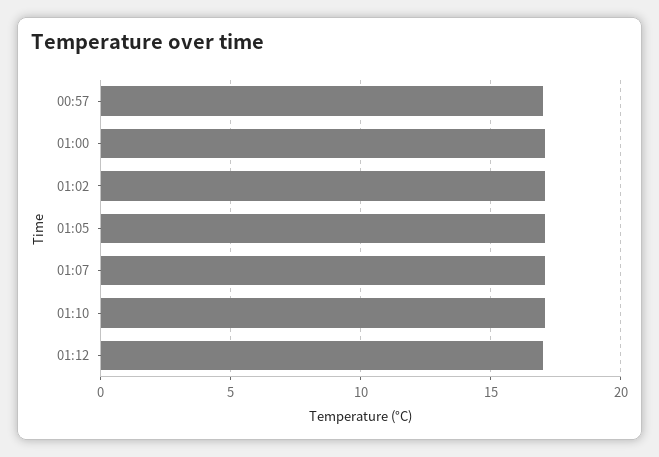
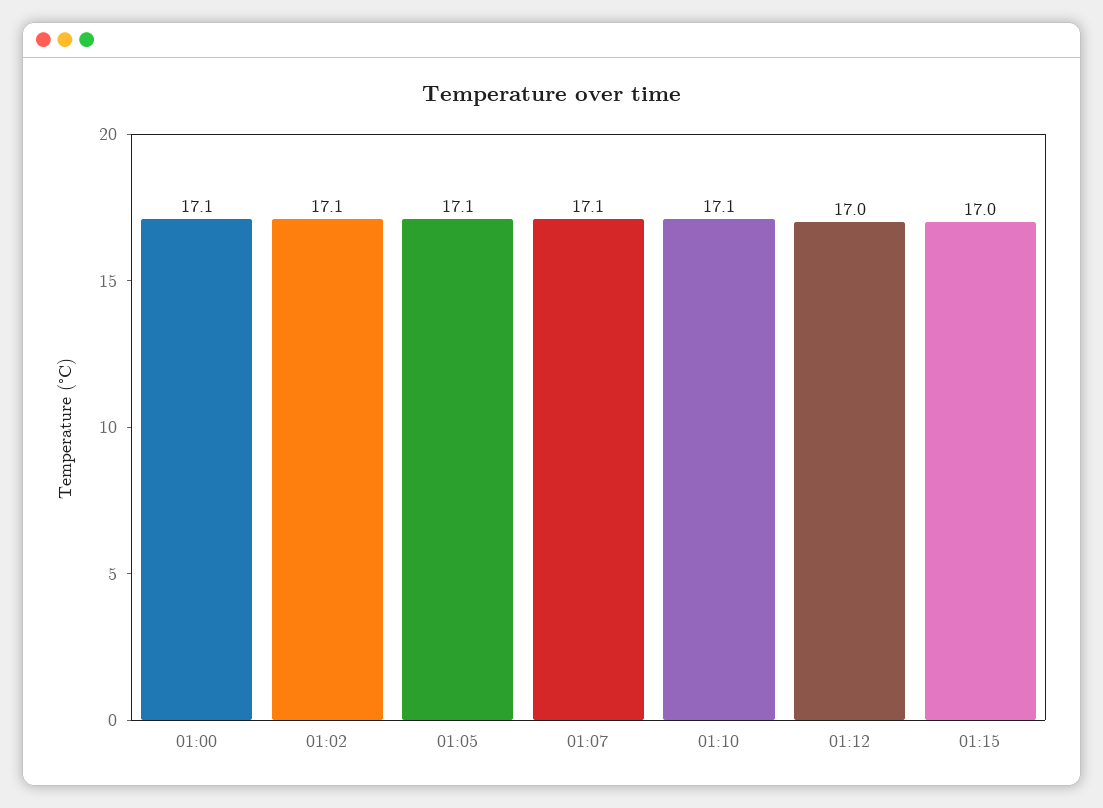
00:57: 17 -> none
01:15: none -> 17

